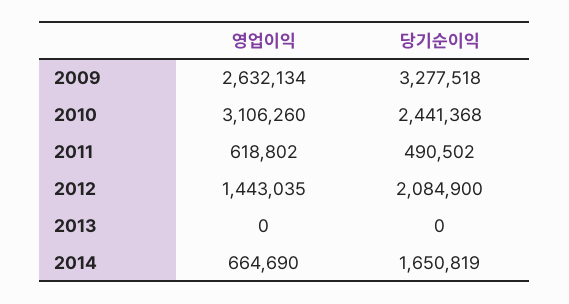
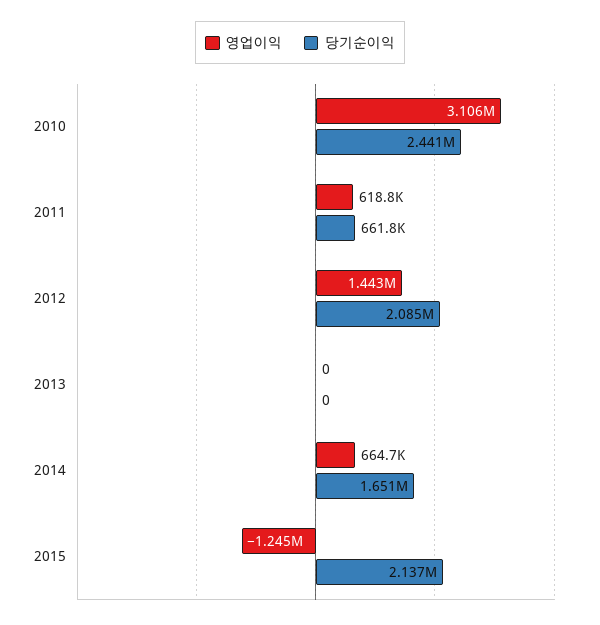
영업이익, 2009: 2632134 -> none
당기순이익, 2009: 3277518 -> none
당기순이익, 2011: 490502 -> 661800
영업이익, 2015: none -> -1245000
당기순이익, 2015: none -> 2137000

